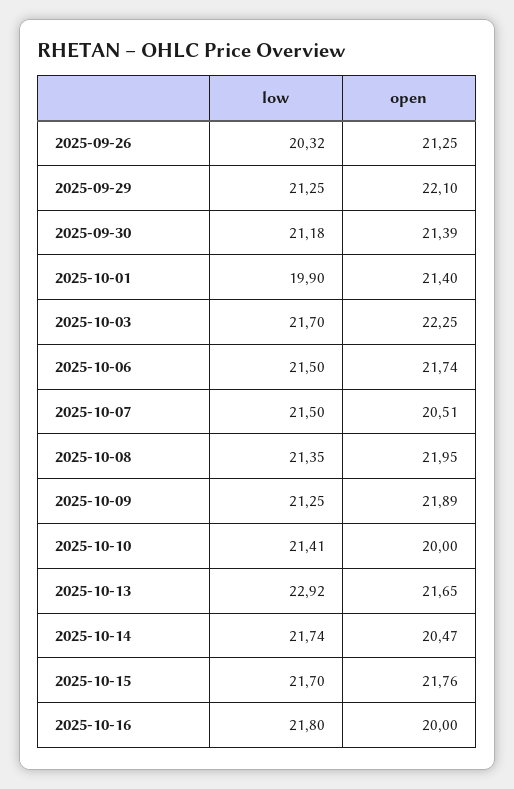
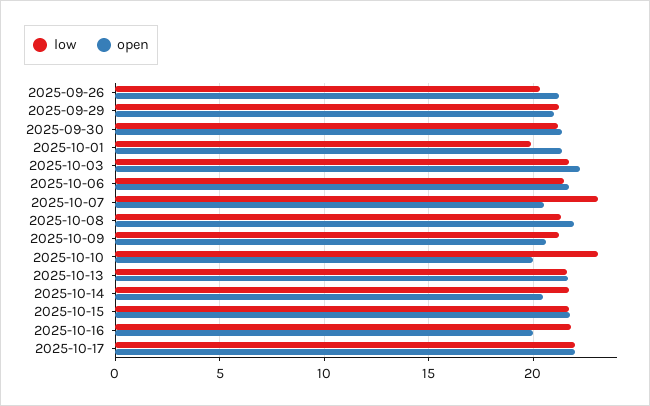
open, 2025-09-29: 22.1 -> 21
low, 2025-10-07: 21.5 -> 23
open, 2025-10-09: 21.89 -> 20.5
low, 2025-10-10: 21.41 -> 23
low, 2025-10-13: 22.92 -> 21.5
low, 2025-10-17: none -> 22
open, 2025-10-17: none -> 22

